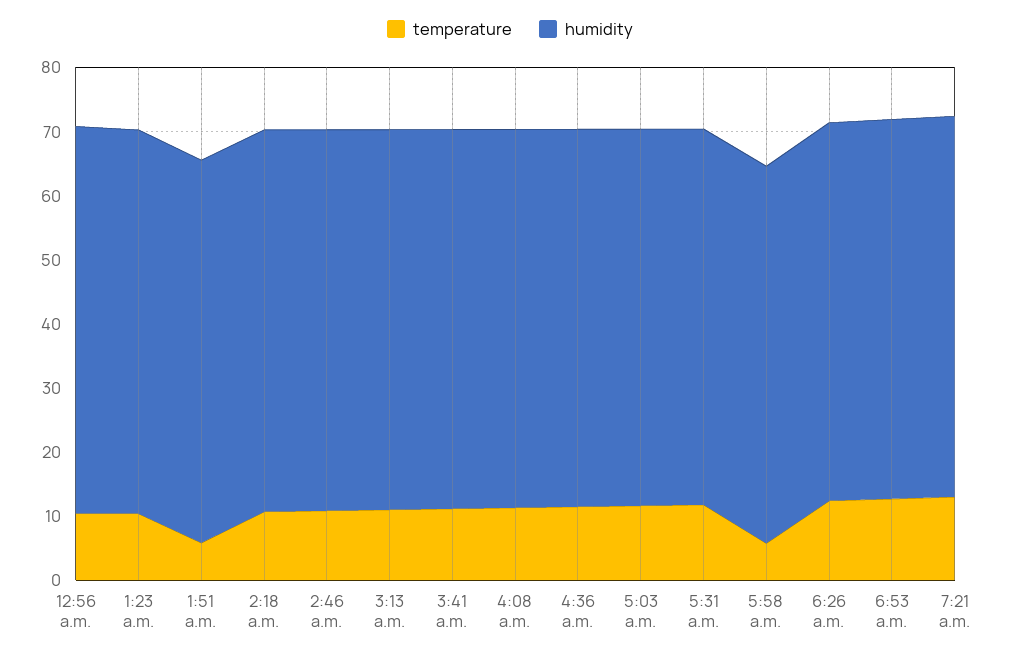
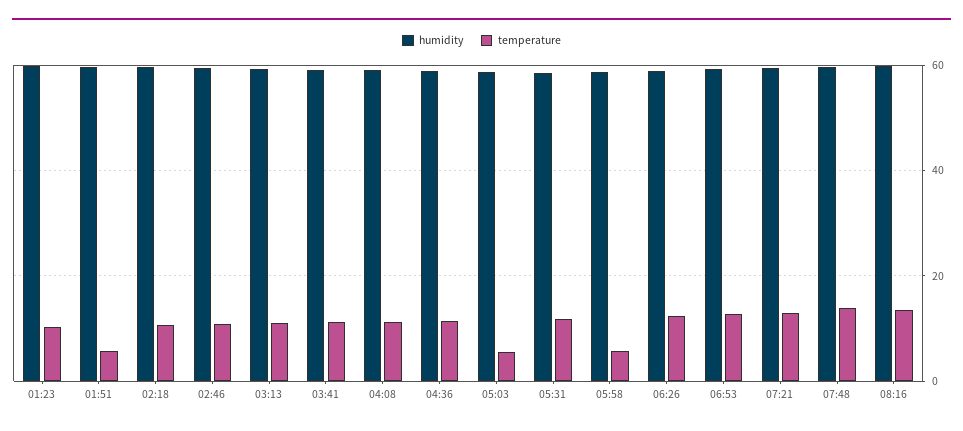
temperature, 12:56 a.m.: 10 -> none
humidity, 12:56 a.m.: 60 -> none
temperature, 5:03 a.m.: 12 -> 6
humidity, 07:48: none -> 60
temperature, 07:48: none -> 14
humidity, 08:16: none -> 60
temperature, 08:16: none -> 14

